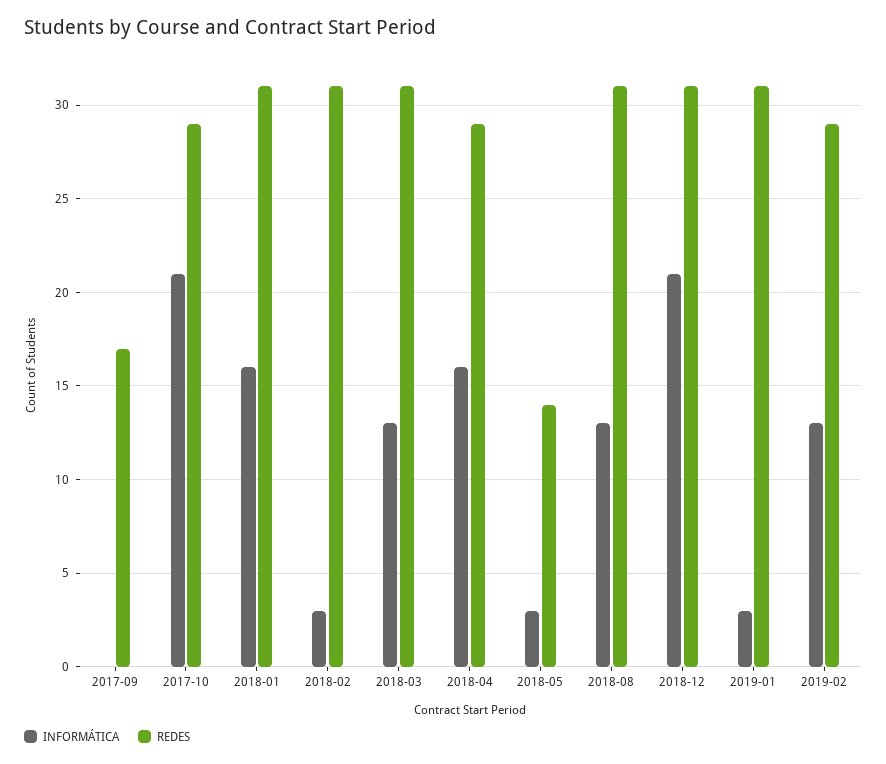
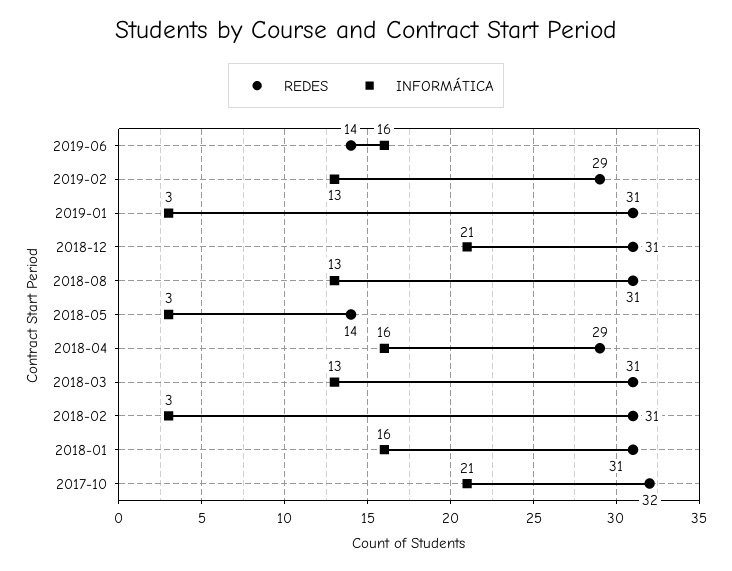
INFORMÁTICA, 2017-09: 0 -> none
REDES, 2017-09: 17 -> none
REDES, 2017-10: 29 -> 32
REDES, 2019-06: none -> 14
INFORMÁTICA, 2019-06: none -> 16

